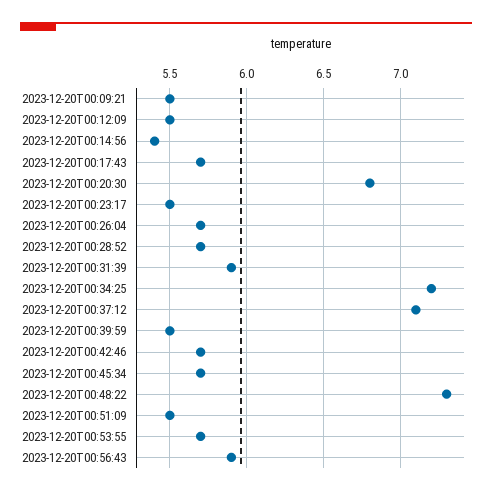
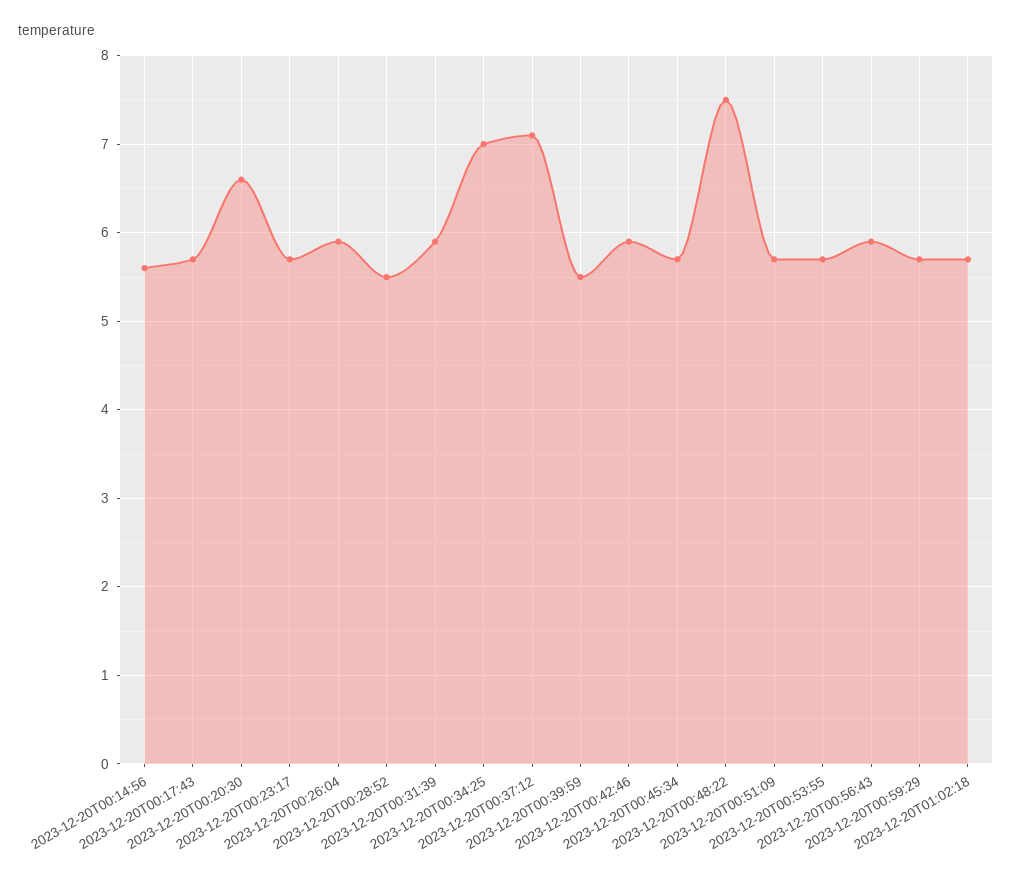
2023-12-20T00:09:21: 5.5 -> none
2023-12-20T00:12:09: 5.5 -> none
2023-12-20T00:14:56: 5.4 -> 5.6
2023-12-20T00:20:30: 6.8 -> 6.6
2023-12-20T00:23:17: 5.5 -> 5.7
2023-12-20T00:26:04: 5.7 -> 5.9
2023-12-20T00:28:52: 5.7 -> 5.5
2023-12-20T00:34:25: 7.2 -> 7
2023-12-20T00:42:46: 5.7 -> 5.9
2023-12-20T00:48:22: 7.3 -> 7.5
2023-12-20T00:51:09: 5.5 -> 5.7
2023-12-20T00:59:29: none -> 5.7
2023-12-20T01:02:18: none -> 5.7

